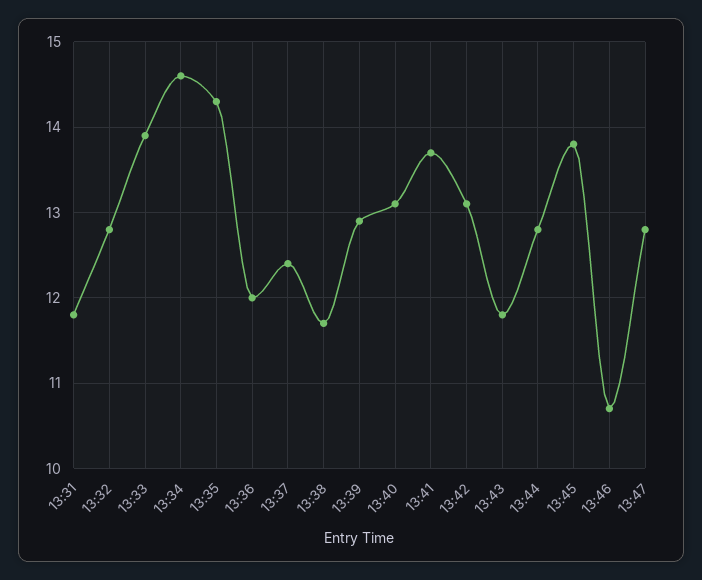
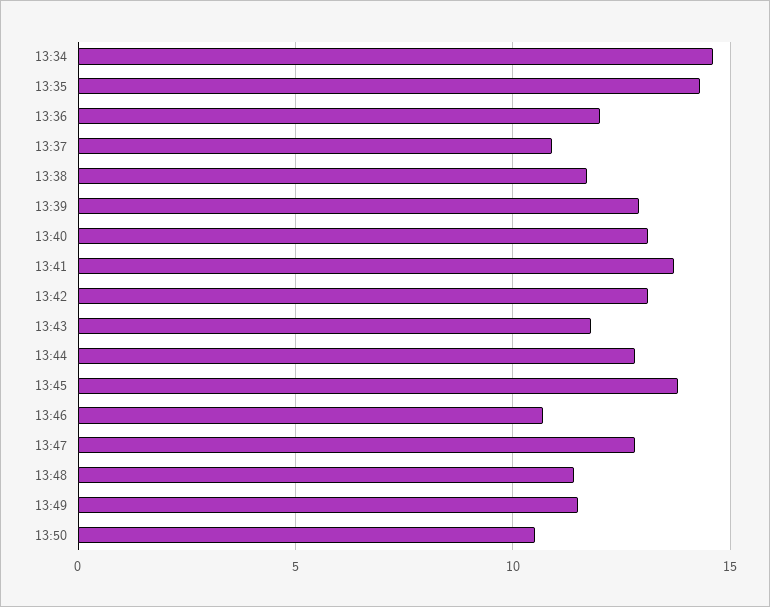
13:31: 11.8 -> none
13:32: 12.8 -> none
13:33: 13.9 -> none
13:37: 12.4 -> 11
13:48: none -> 11.5
13:49: none -> 11.5
13:50: none -> 10.5

